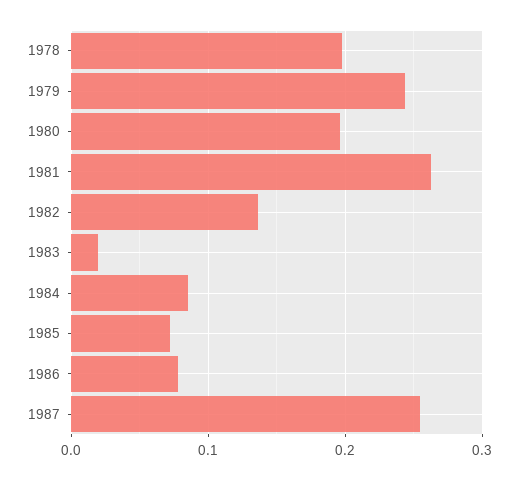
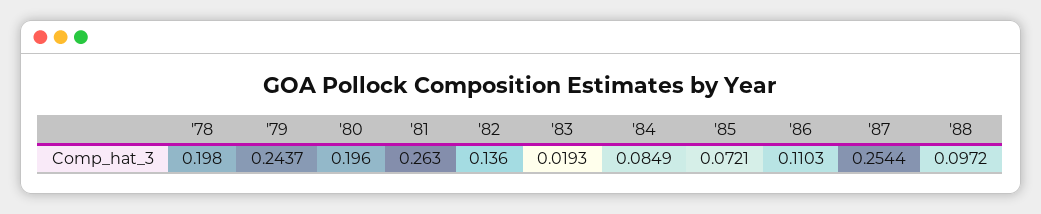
1986: 0.08 -> 0.1103
'88: none -> 0.0972

